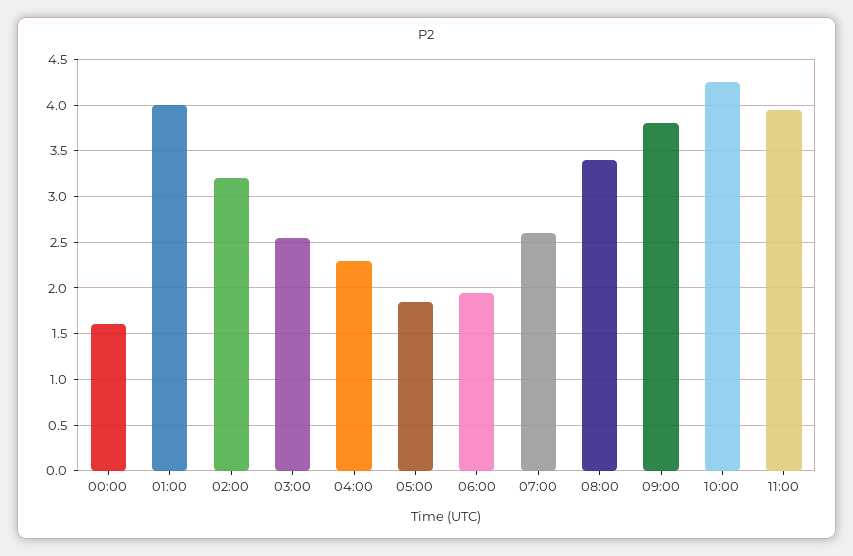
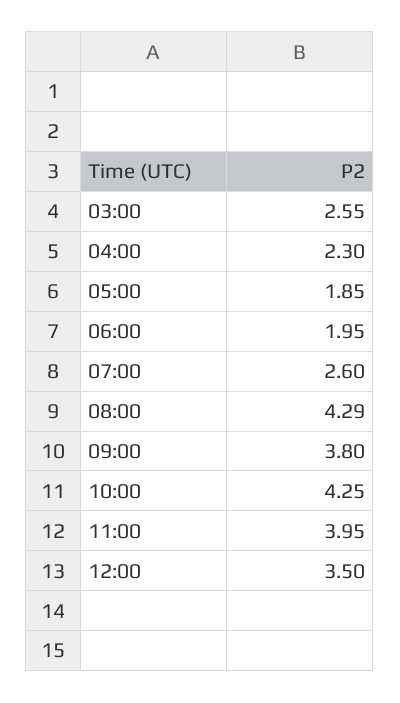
00:00: 1.6 -> none
01:00: 4 -> none
02:00: 3.2 -> none
08:00: 3.4 -> 4.29
12:00: none -> 3.5

